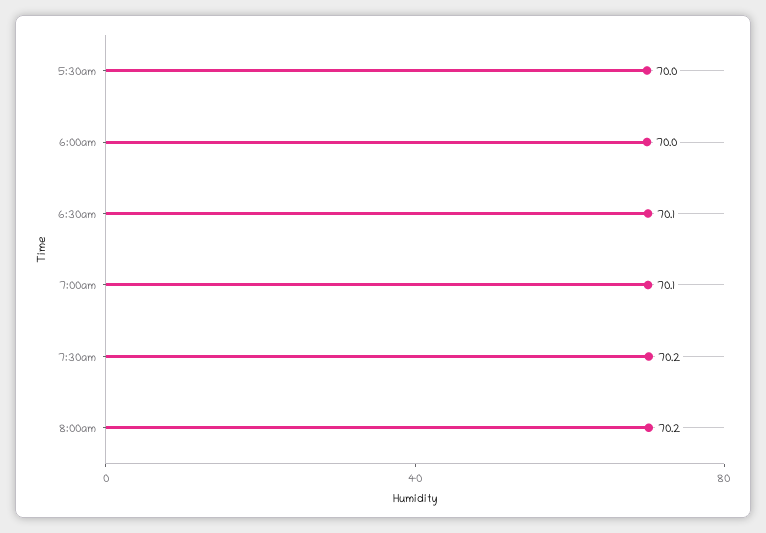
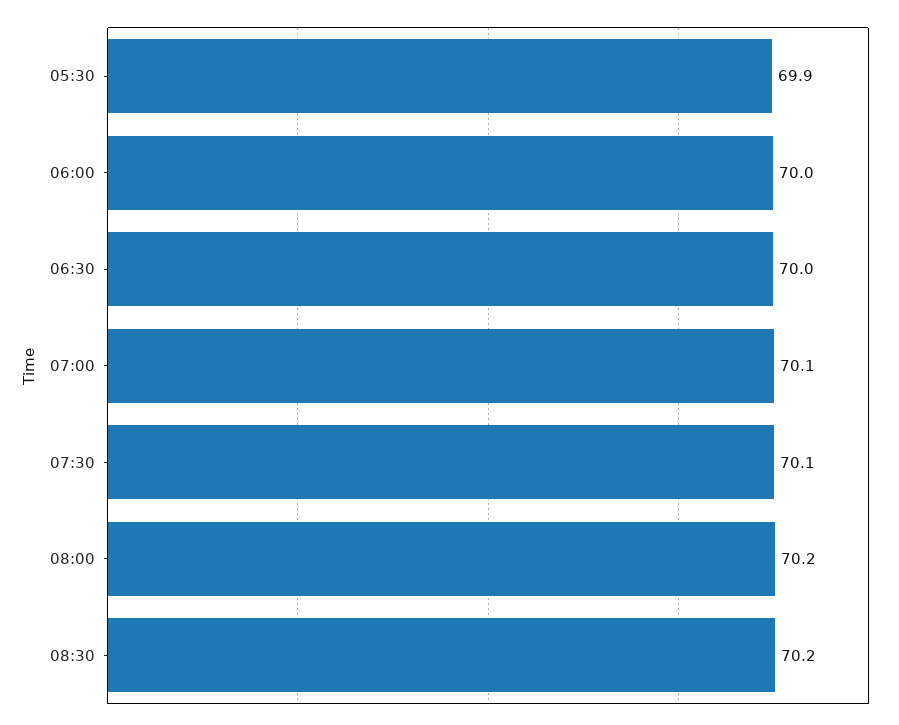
5:30am: 70 -> 69.9
6:30am: 70.1 -> 70
7:30am: 70.2 -> 70.1
08:30: none -> 70.2

